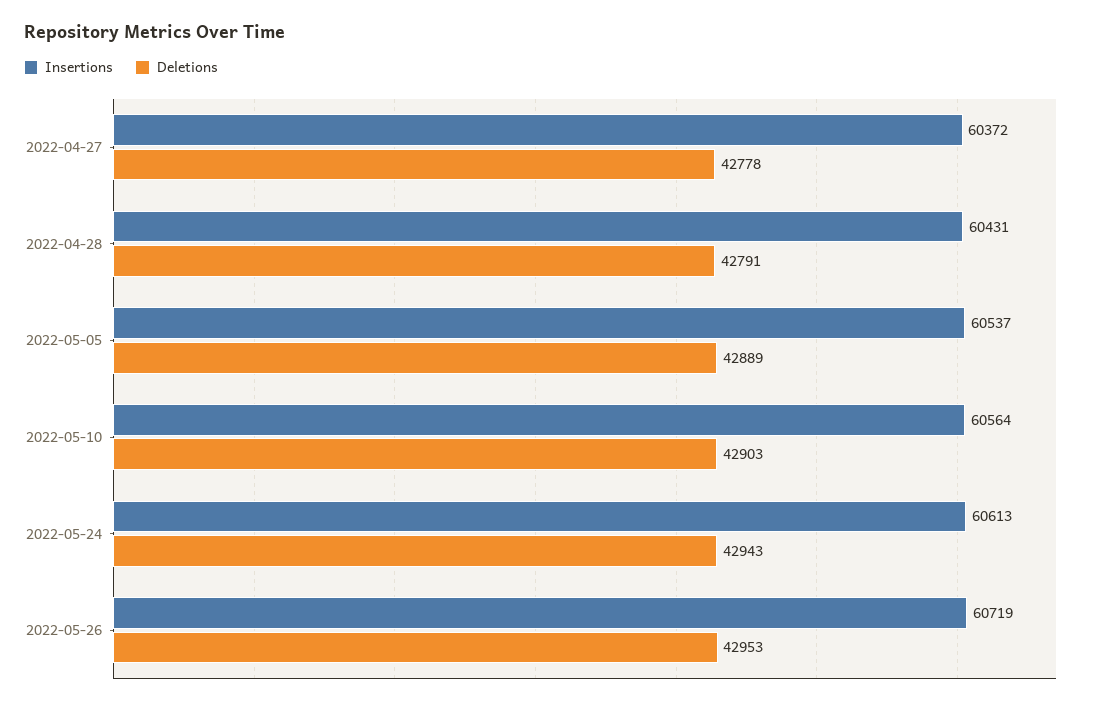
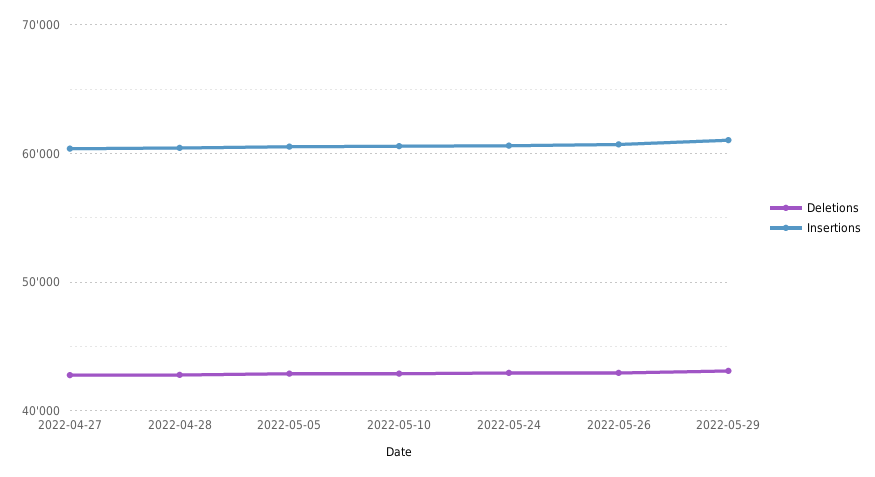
Deletions, 2022-05-29: none -> 43000
Insertions, 2022-05-29: none -> 61000

